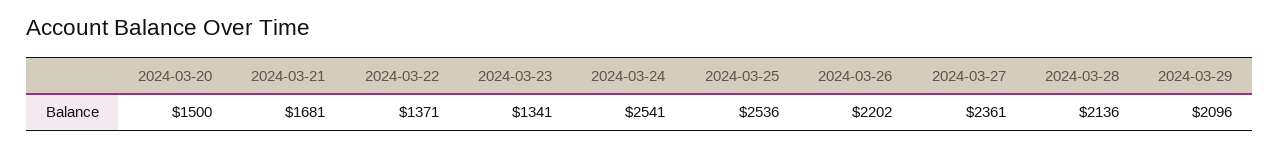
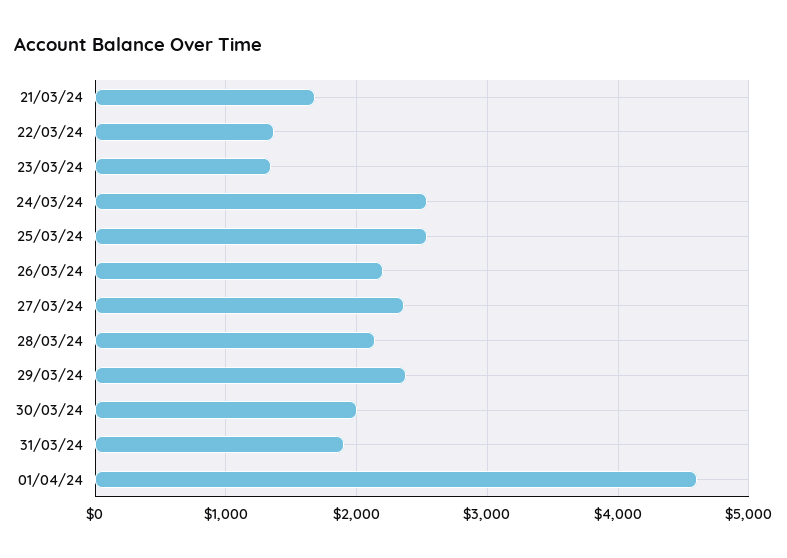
2024-03-20: 1500 -> none
2024-03-29: 2096 -> 2400
30/03/24: none -> 2000
31/03/24: none -> 1900
01/04/24: none -> 4600

